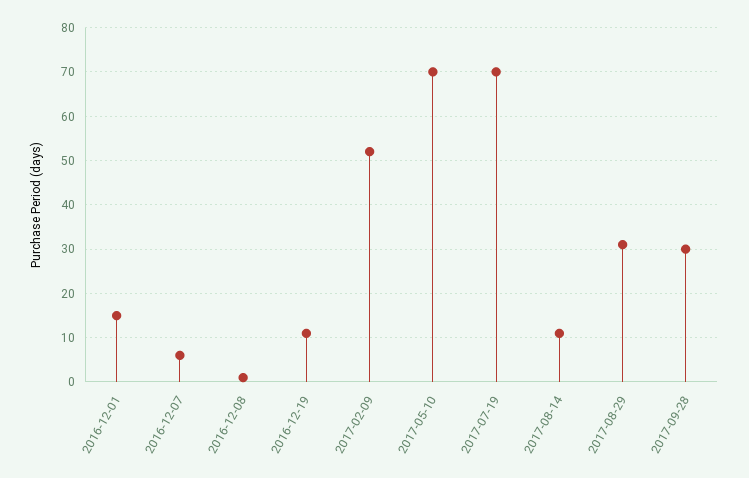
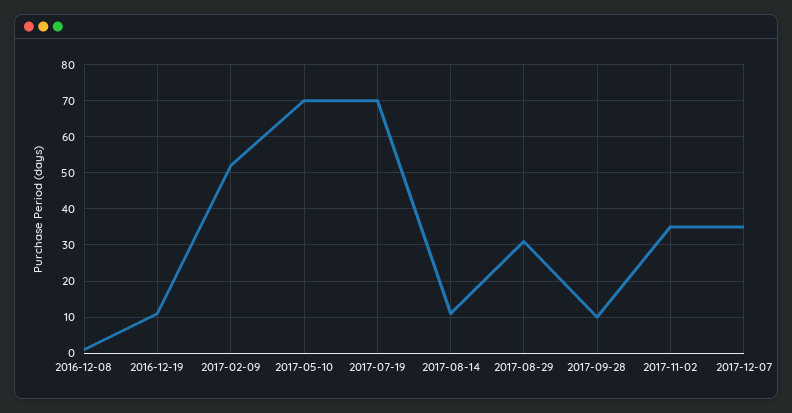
2016-12-01: 15 -> none
2016-12-07: 5 -> none
2017-09-28: 30 -> 10
2017-11-02: none -> 35
2017-12-07: none -> 35

